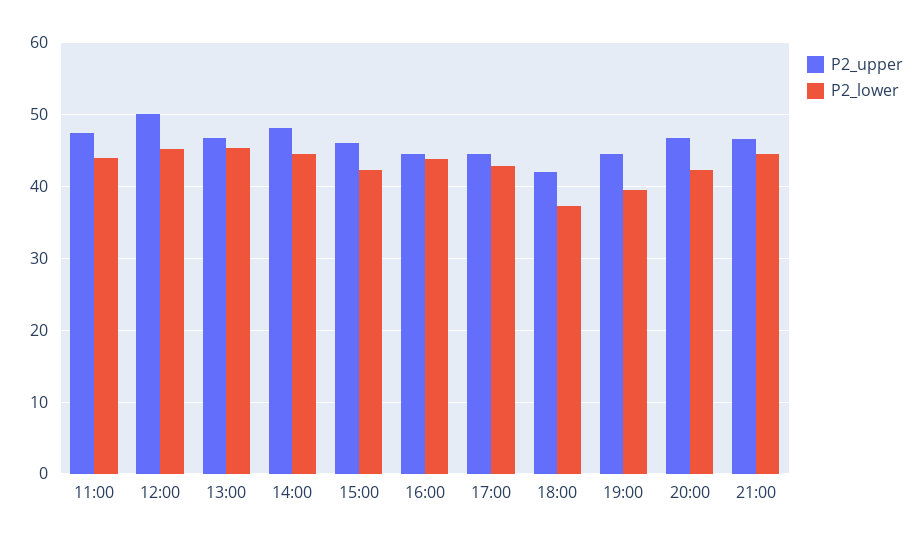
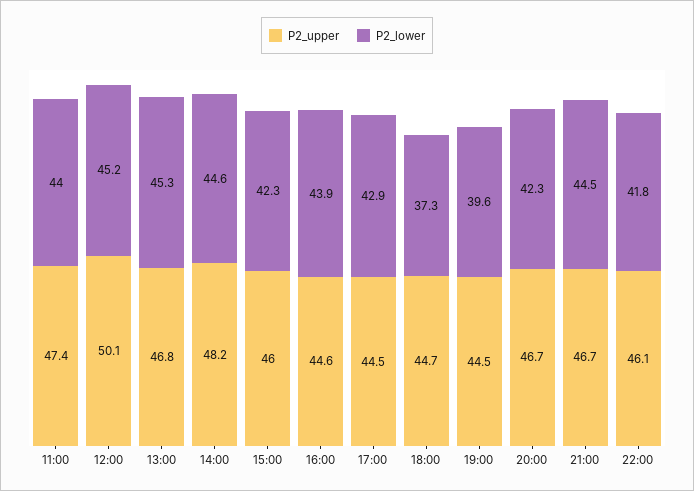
P2_upper, 18:00: 42 -> 44.7
P2_upper, 22:00: none -> 46.1
P2_lower, 22:00: none -> 41.8

